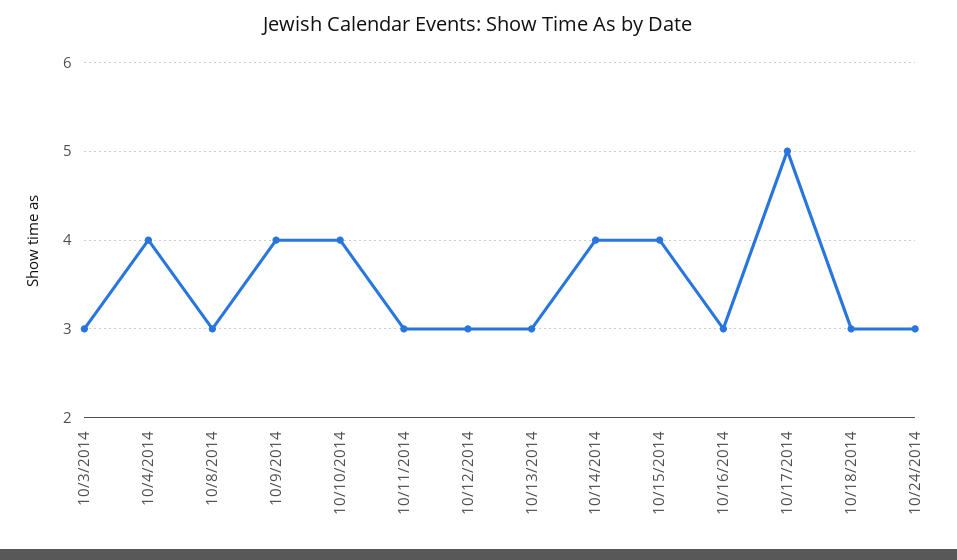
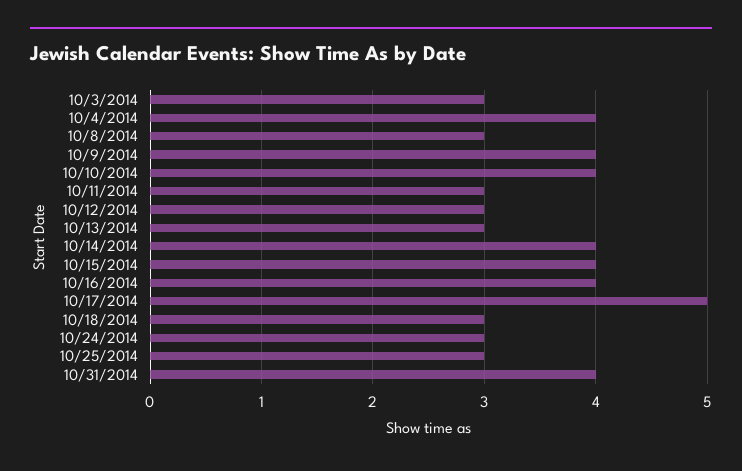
10/16/2014: 3 -> 4
10/25/2014: none -> 3
10/31/2014: none -> 4

